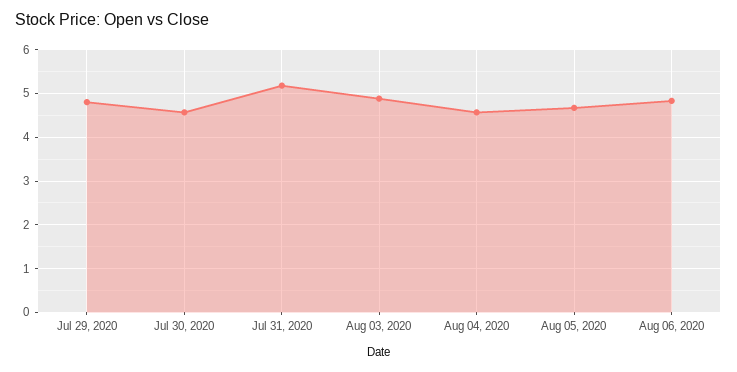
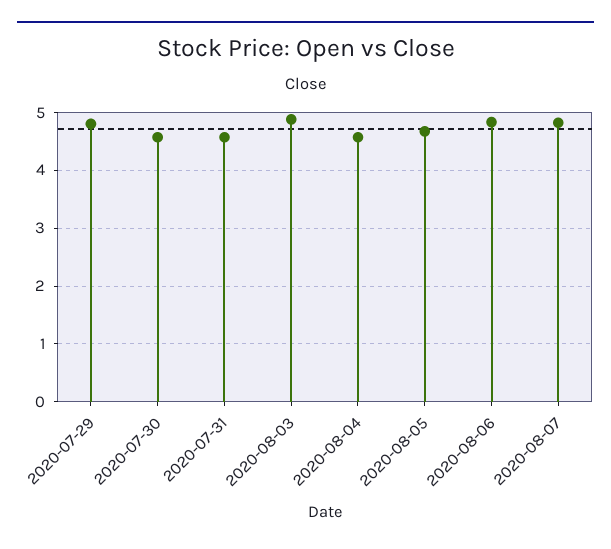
Jul 31, 2020: 5.2 -> 4.6
2020-08-07: none -> 4.8

